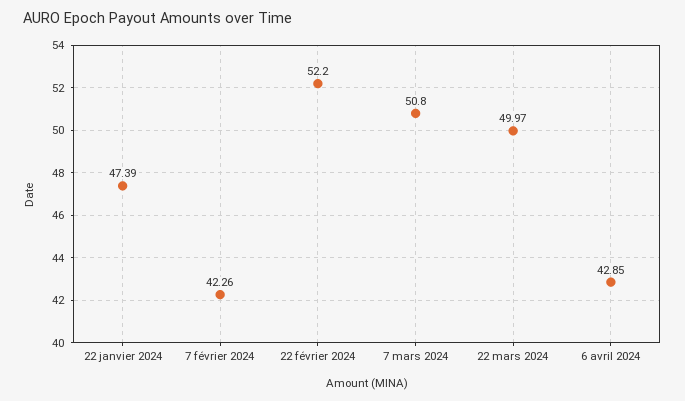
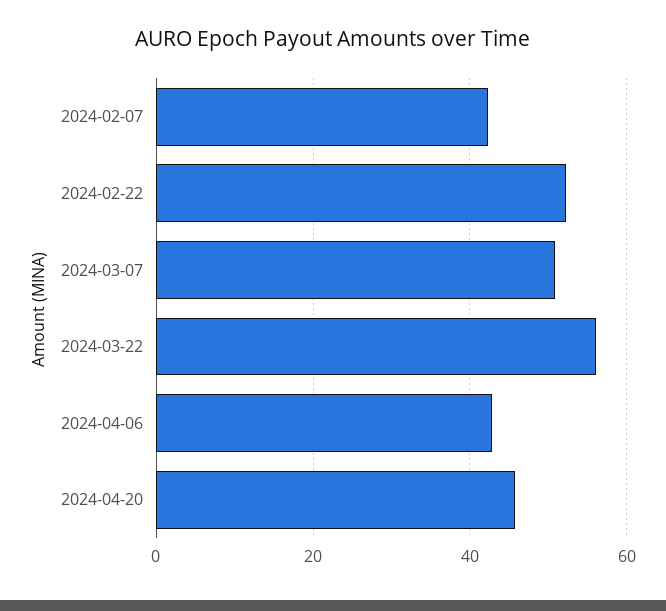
22 janvier 2024: 47.39 -> none
22 mars 2024: 49.97 -> 56
2024-04-20: none -> 46

